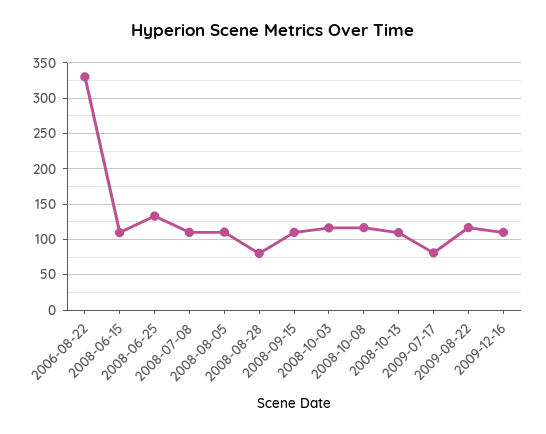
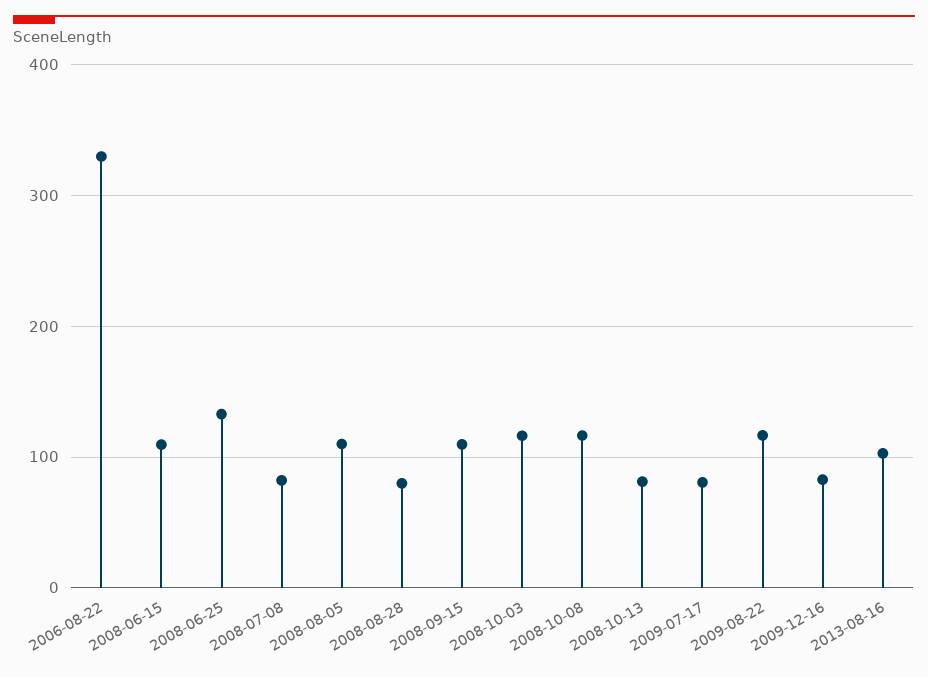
2008-07-08: 110 -> 80
2008-10-13: 110 -> 80
2009-12-16: 110 -> 80
2013-08-16: none -> 100

